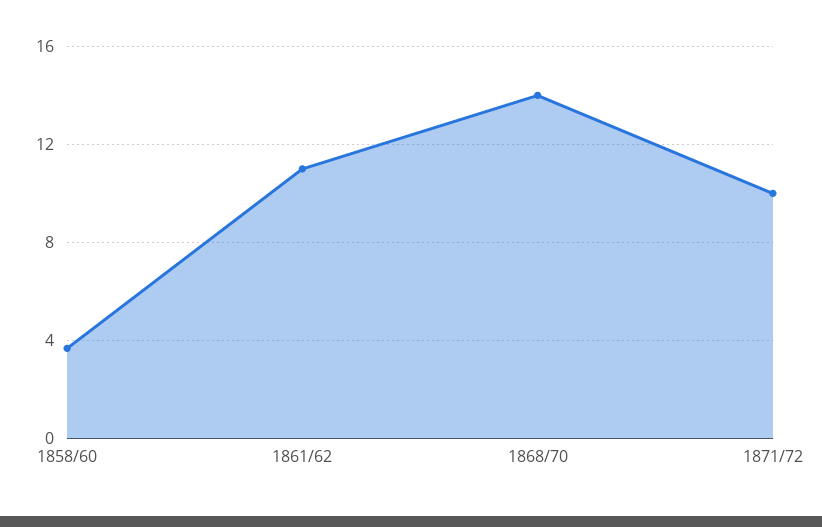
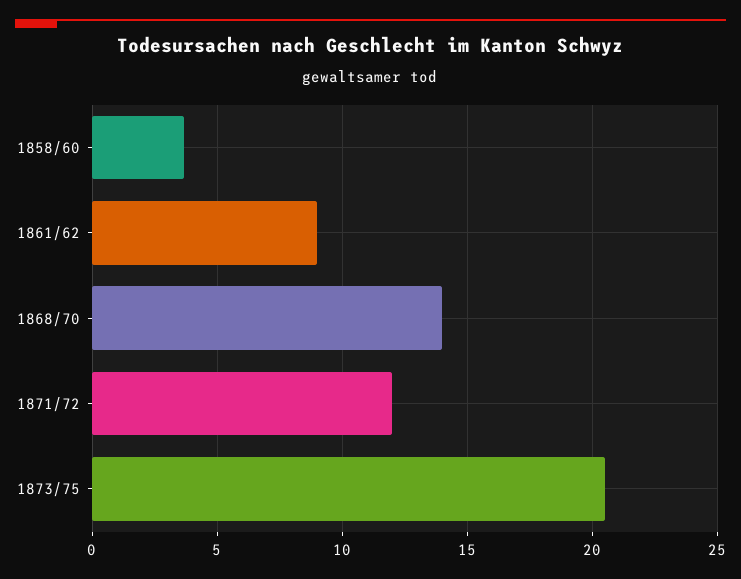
1861/62: 11 -> 9
1871/72: 10 -> 12
1873/75: none -> 20.5

